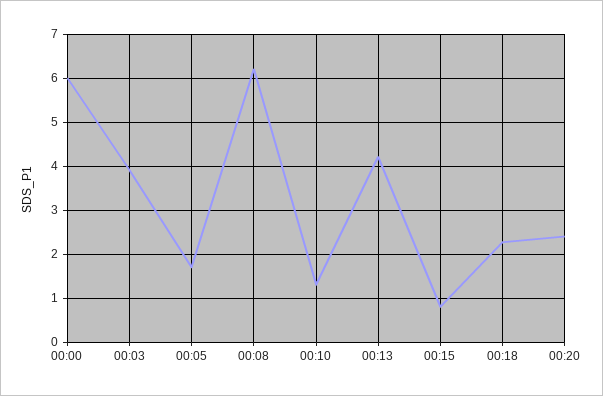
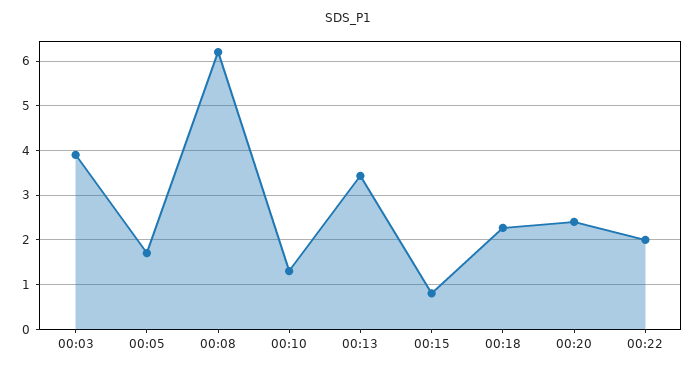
00:00: 6 -> none
00:13: 4.2 -> 3.4
00:22: none -> 2

